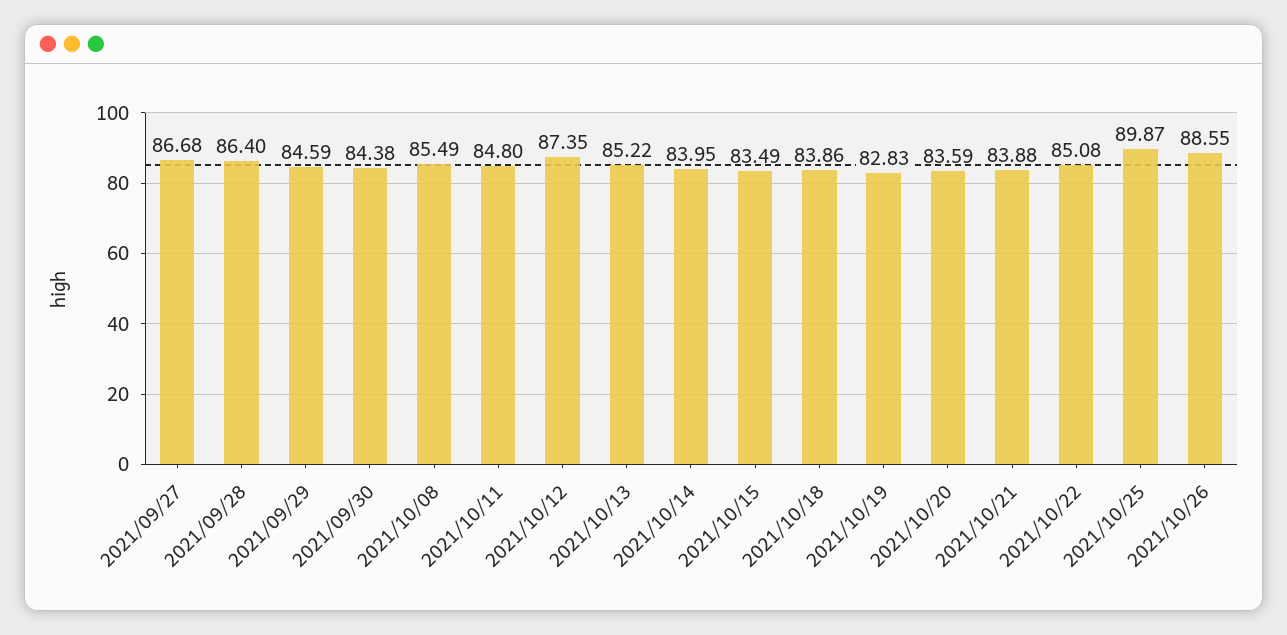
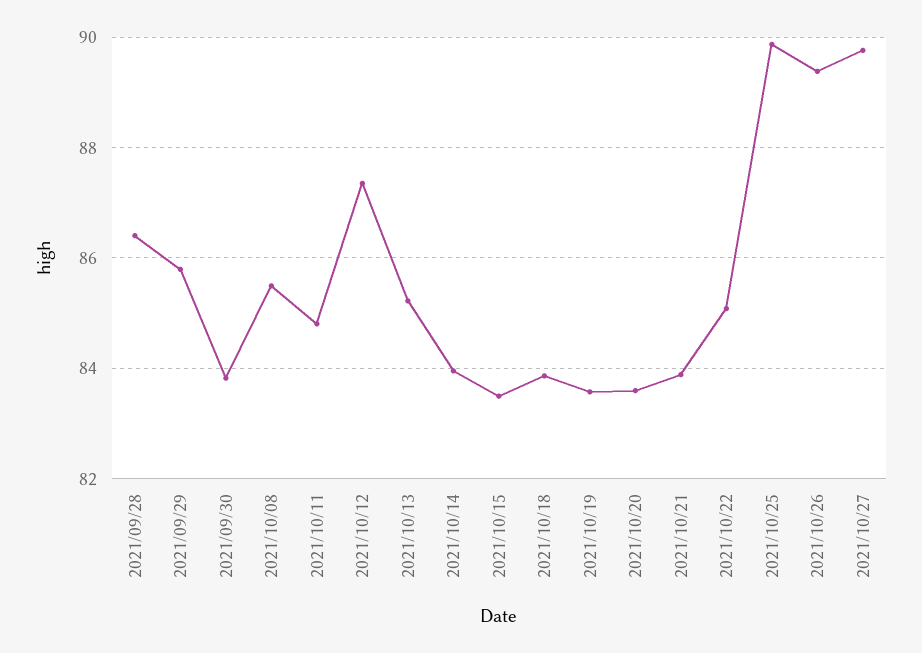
2021/09/27: 86.68 -> none
2021/09/29: 84.59 -> 85.8
2021/09/30: 84.38 -> 83.8
2021/10/19: 82.83 -> 83.6
2021/10/26: 88.55 -> 89.4
2021/10/27: none -> 89.8

